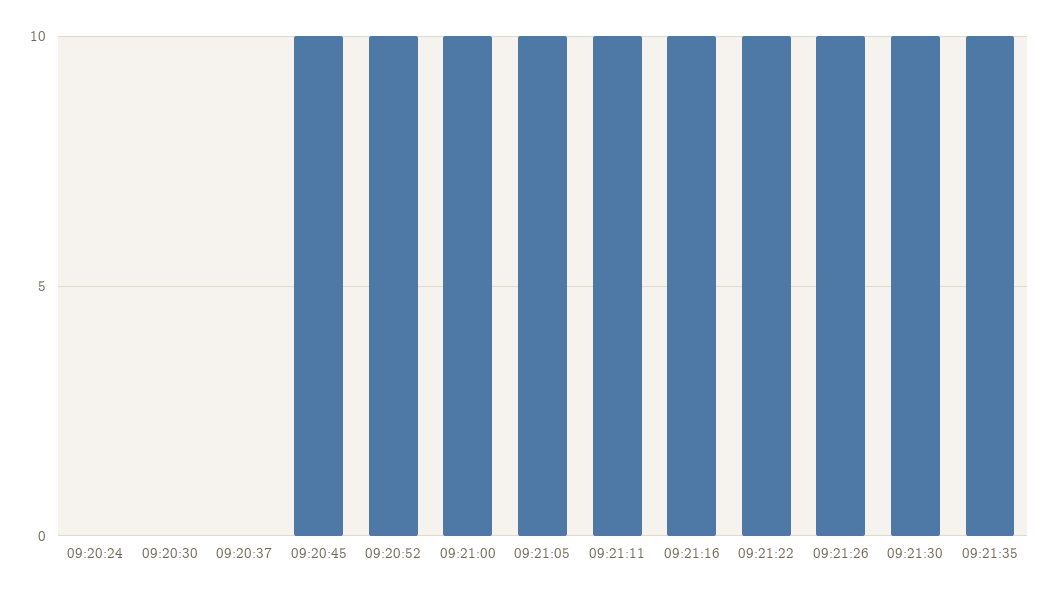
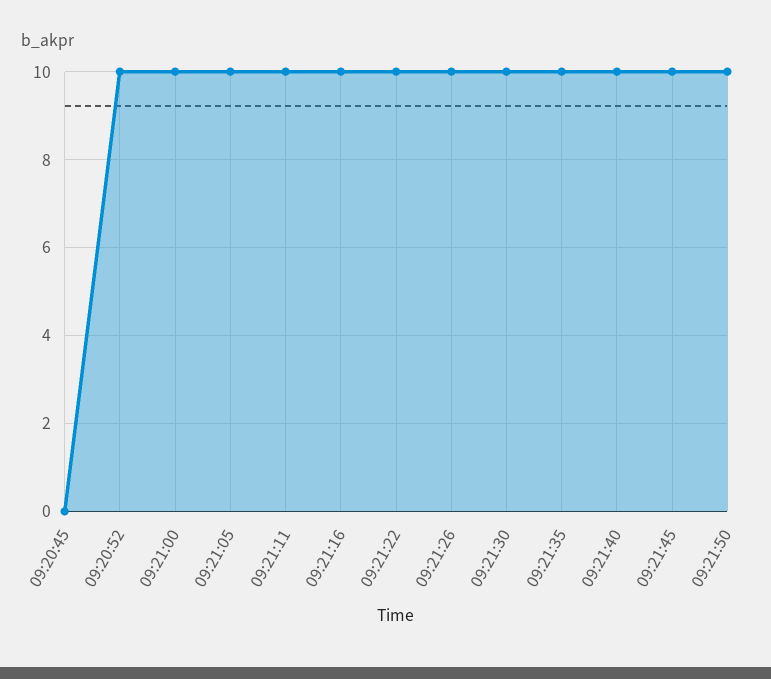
09:20:24: 0 -> none
09:20:30: 0 -> none
09:20:37: 0 -> none
09:20:45: 10 -> 0
09:21:40: none -> 10
09:21:45: none -> 10
09:21:50: none -> 10

